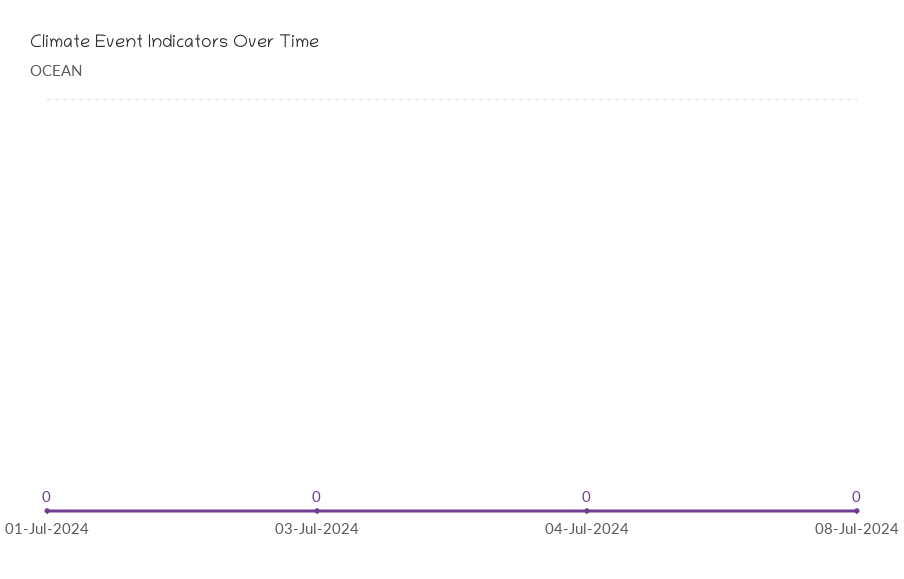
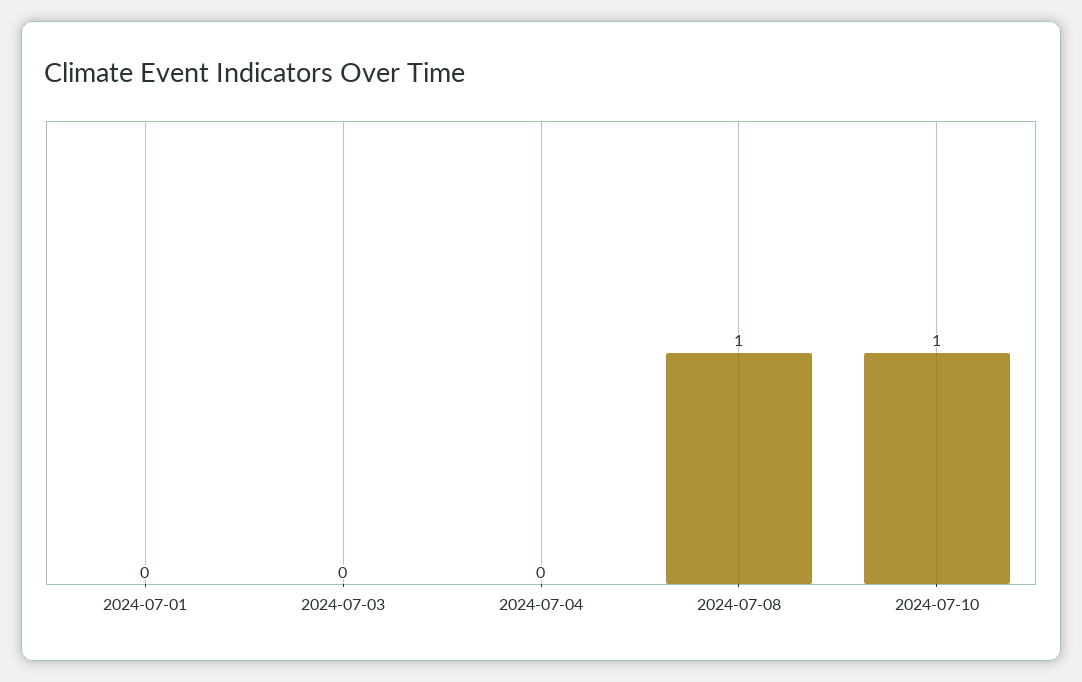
08-Jul-2024: 0 -> 1
2024-07-10: none -> 1

